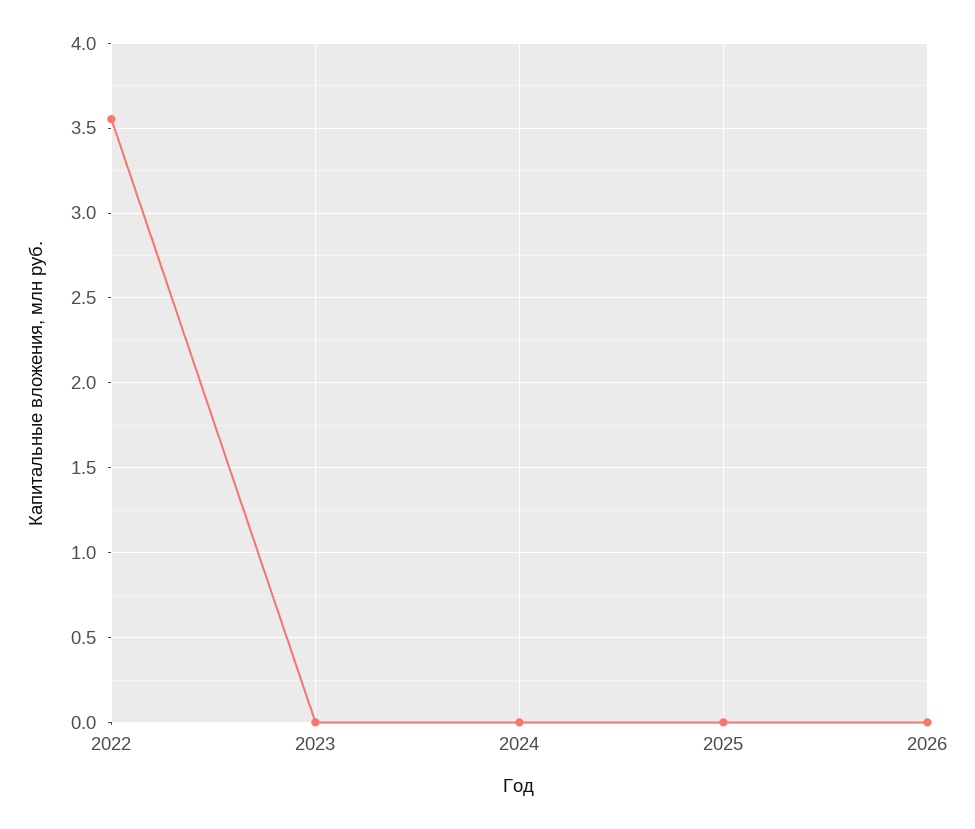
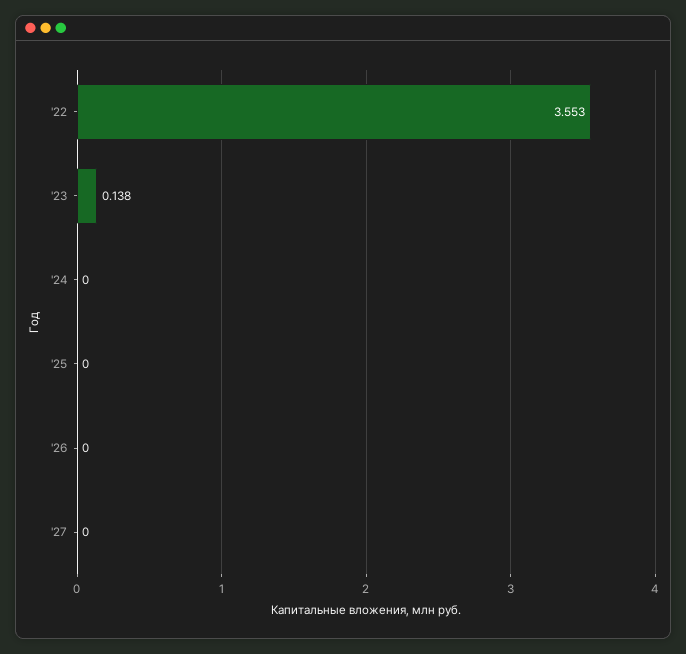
2023: 0 -> 0.138
'27: none -> 0

